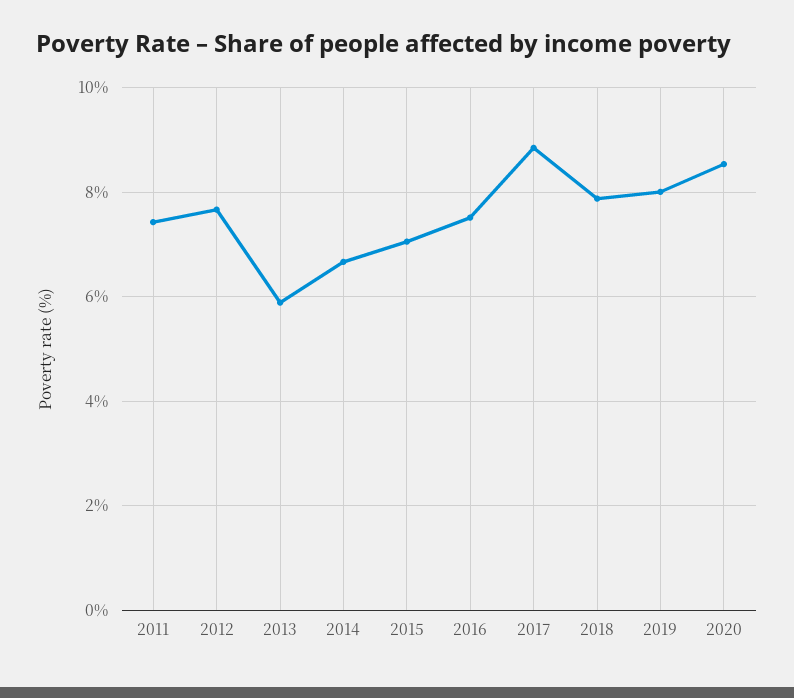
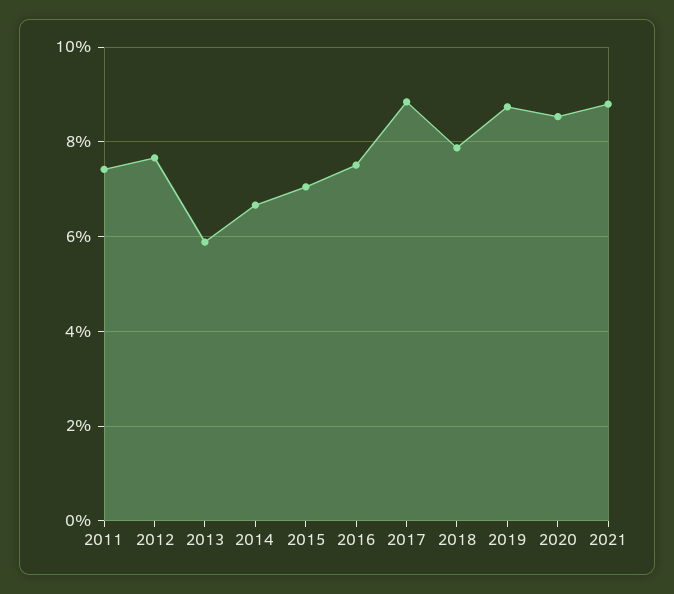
2019: 8 -> 8.8
2021: none -> 8.8

